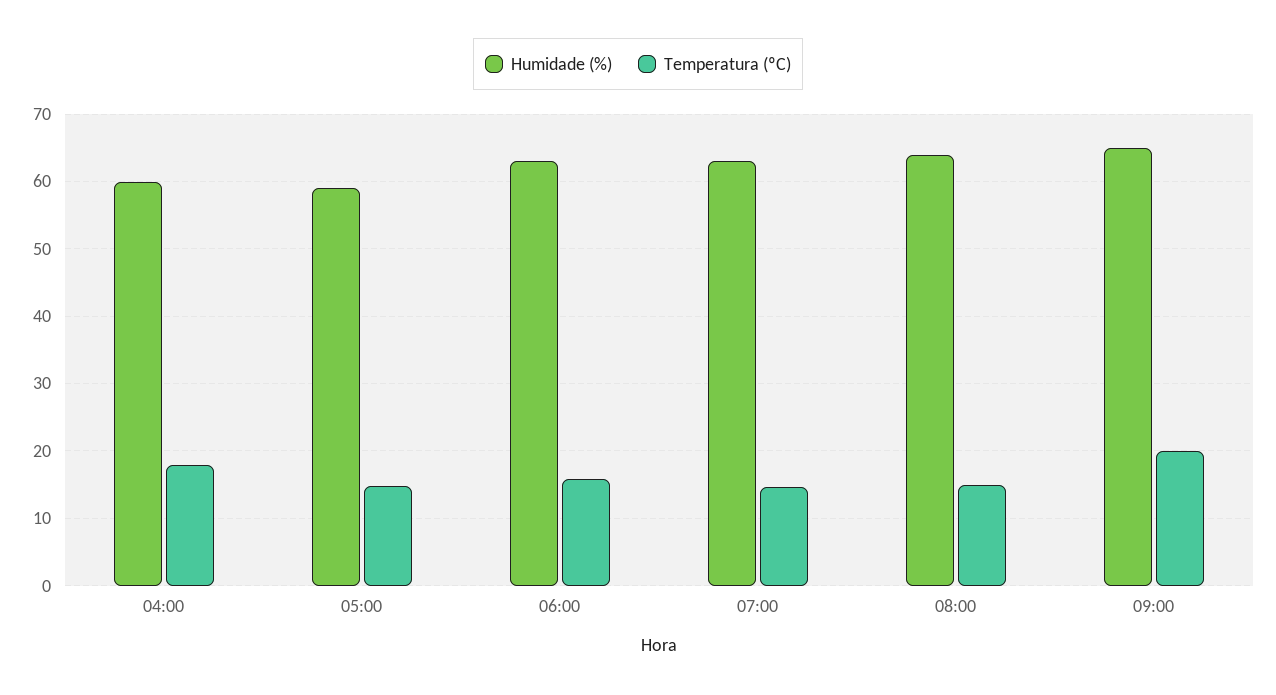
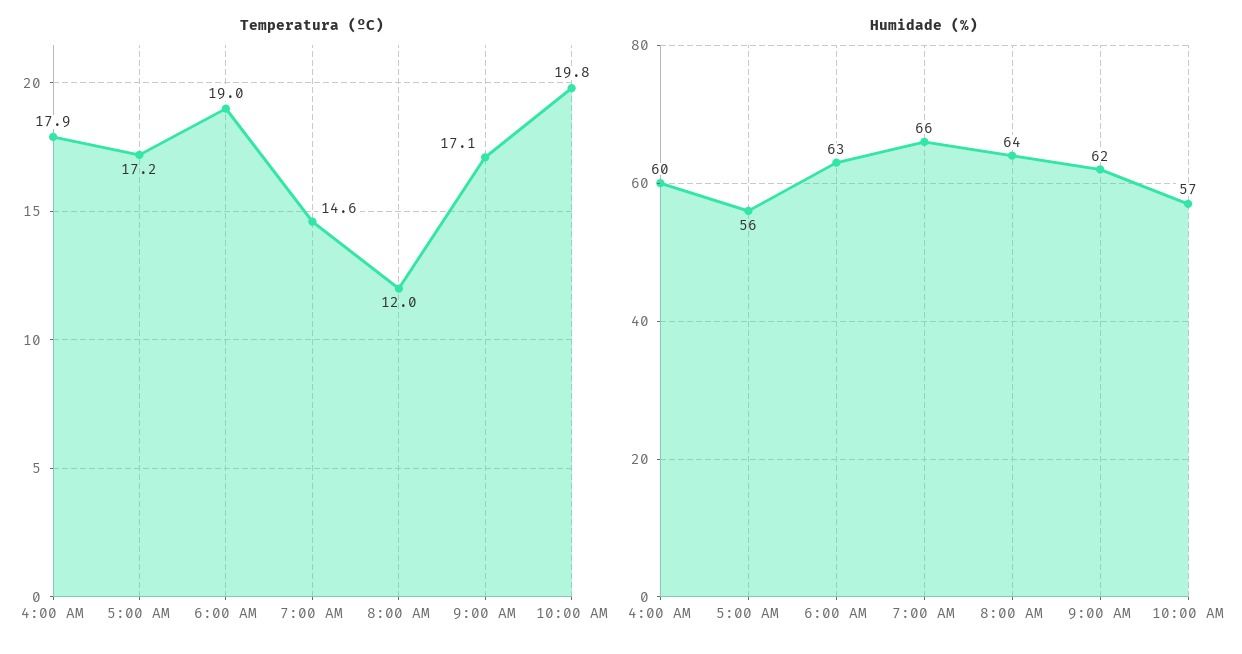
Humidade (%), 05:00: 59 -> 56
Temperatura (ºC), 05:00: 15 -> 17.2
Temperatura (ºC), 06:00: 16 -> 19
Humidade (%), 07:00: 63 -> 66
Temperatura (ºC), 08:00: 15 -> 12
Humidade (%), 09:00: 65 -> 62
Temperatura (ºC), 09:00: 20 -> 17.1
Temperatura (ºC), 10:00 AM: none -> 19.8
Humidade (%), 10:00 AM: none -> 57

